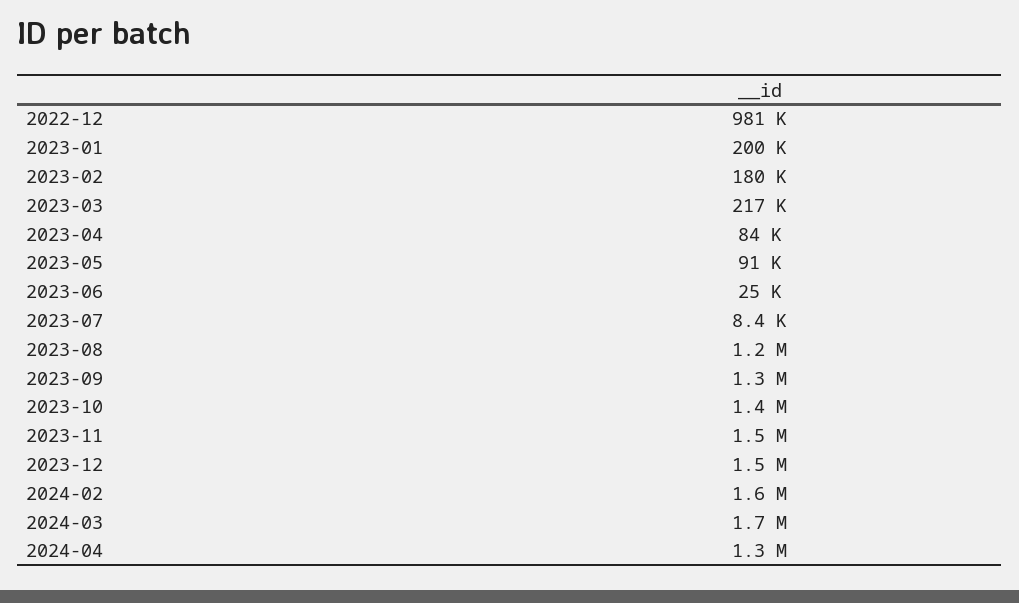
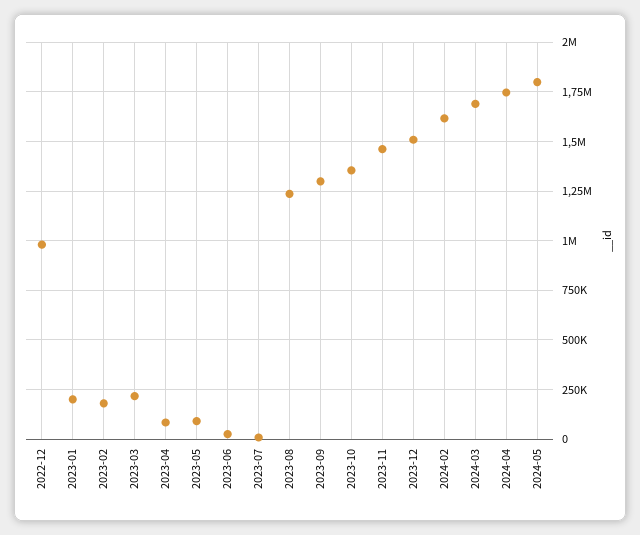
2024-04: 1300000 -> 1750000
2024-05: none -> 1800000

